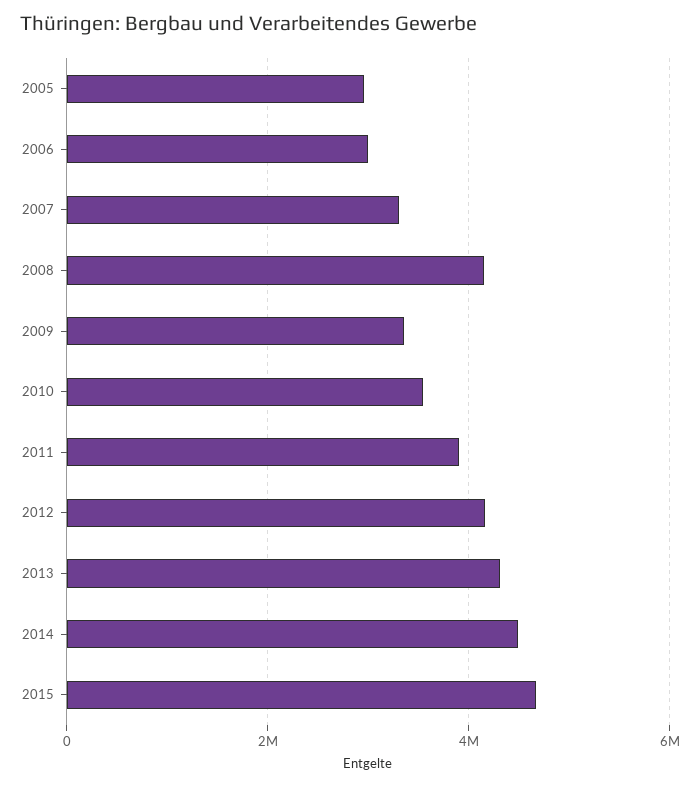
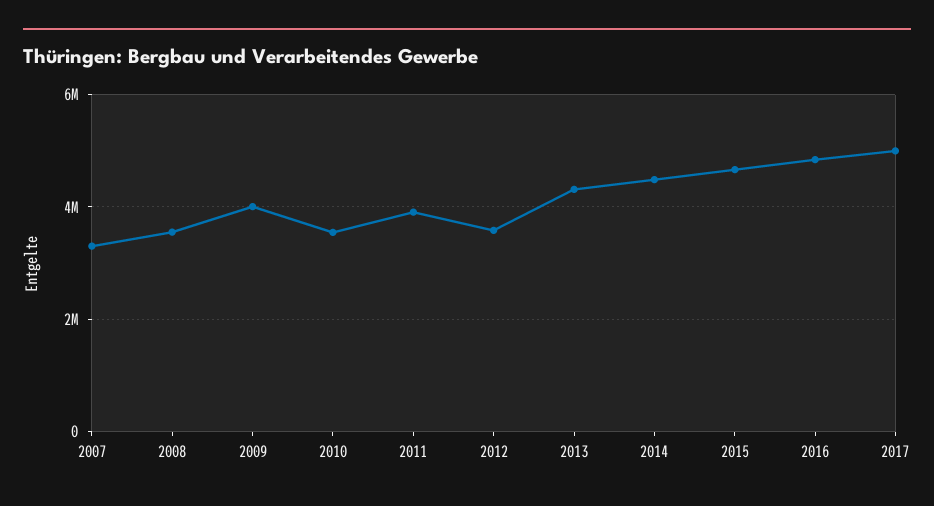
2005: 3000000 -> none
2006: 3000000 -> none
2008: 4200000 -> 3600000
2009: 3400000 -> 4000000
2012: 4200000 -> 3600000
2016: none -> 4800000
2017: none -> 5000000

